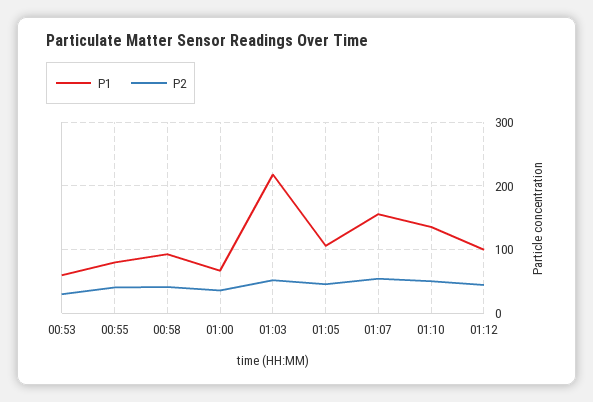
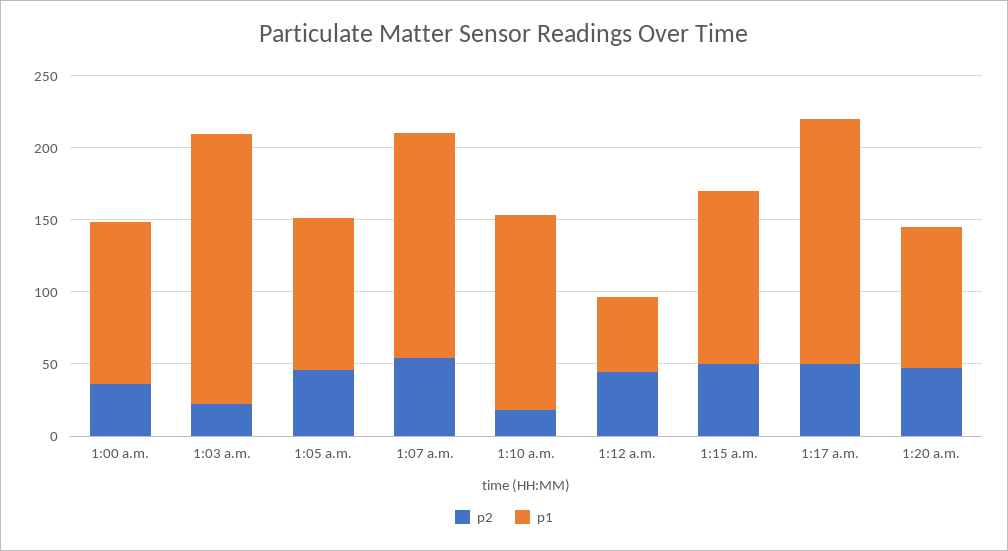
P1, 00:53: 60 -> none
P2, 00:53: 30 -> none
P1, 00:55: 80 -> none
P2, 00:55: 40 -> none
P1, 00:58: 90 -> none
P2, 00:58: 40 -> none
P1, 01:00: 70 -> 110
P1, 01:03: 220 -> 190
P2, 01:03: 50 -> 20
P2, 01:10: 50 -> 20
P1, 01:12: 100 -> 50
P2, 1:15 a.m.: none -> 50
P1, 1:15 a.m.: none -> 120
P2, 1:17 a.m.: none -> 50
P1, 1:17 a.m.: none -> 170
P2, 1:20 a.m.: none -> 50
P1, 1:20 a.m.: none -> 100

